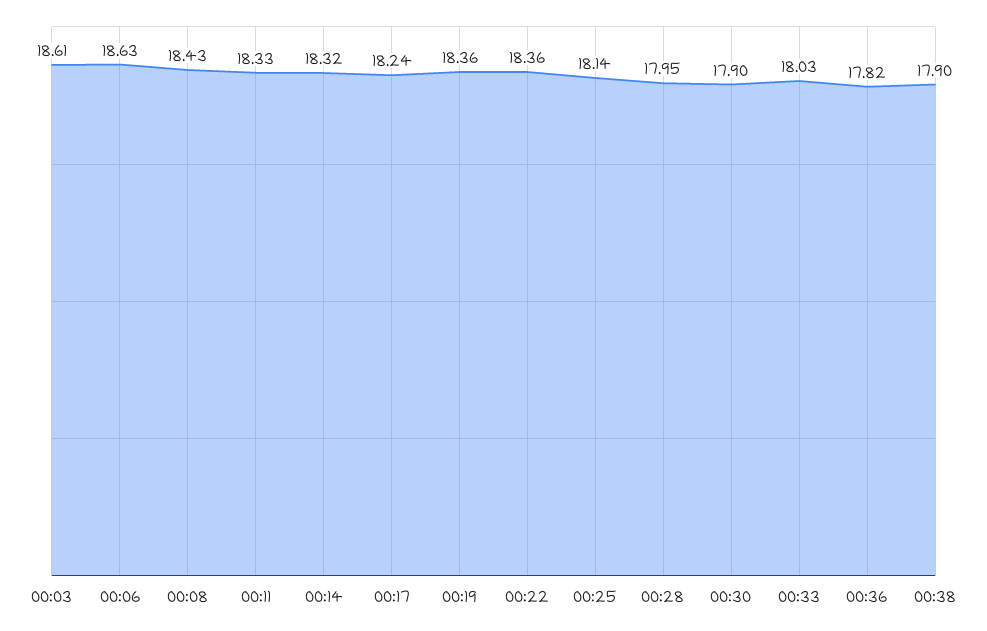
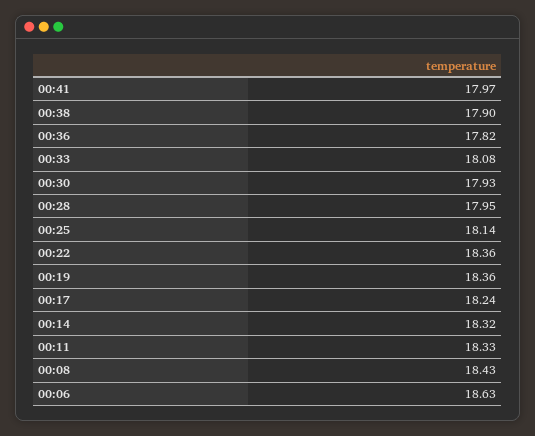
00:03: 18.61 -> none
00:30: 17.9 -> 17.93
00:33: 18.03 -> 18.08
00:41: none -> 17.97

